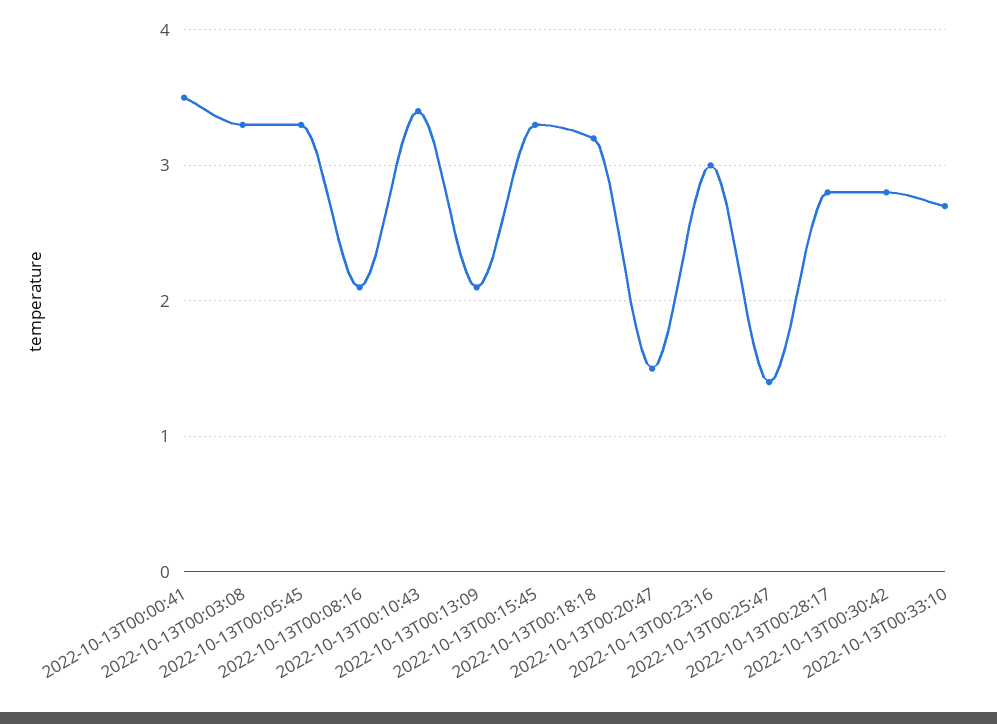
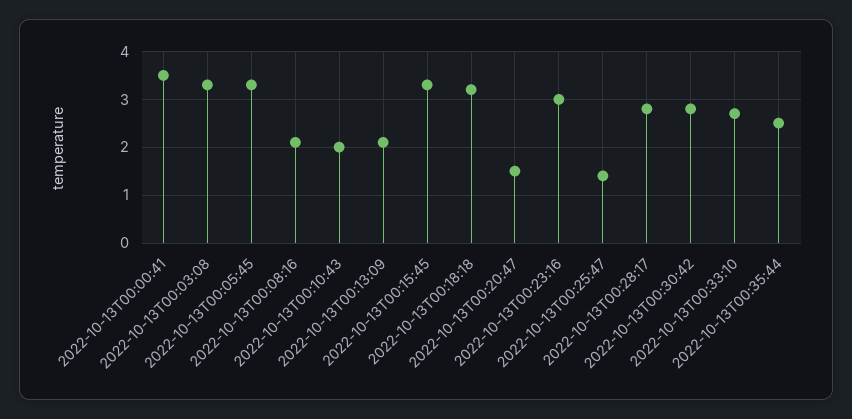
2022-10-13T00:10:43: 3.4 -> 2
2022-10-13T00:35:44: none -> 2.5

